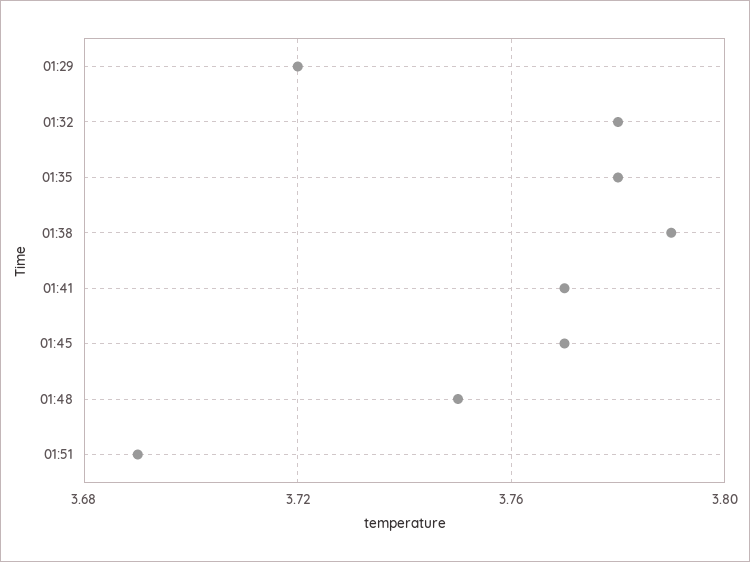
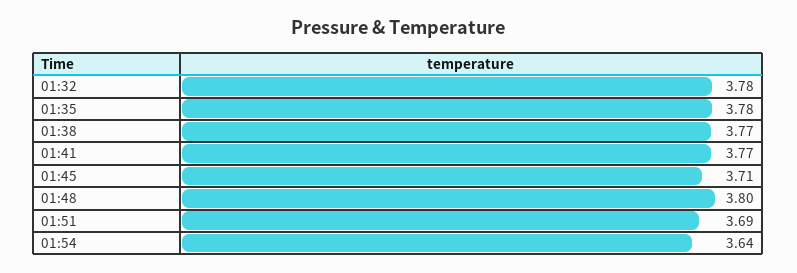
01:29: 3.72 -> none
01:38: 3.79 -> 3.77
01:45: 3.77 -> 3.71
01:48: 3.75 -> 3.8
01:54: none -> 3.64

